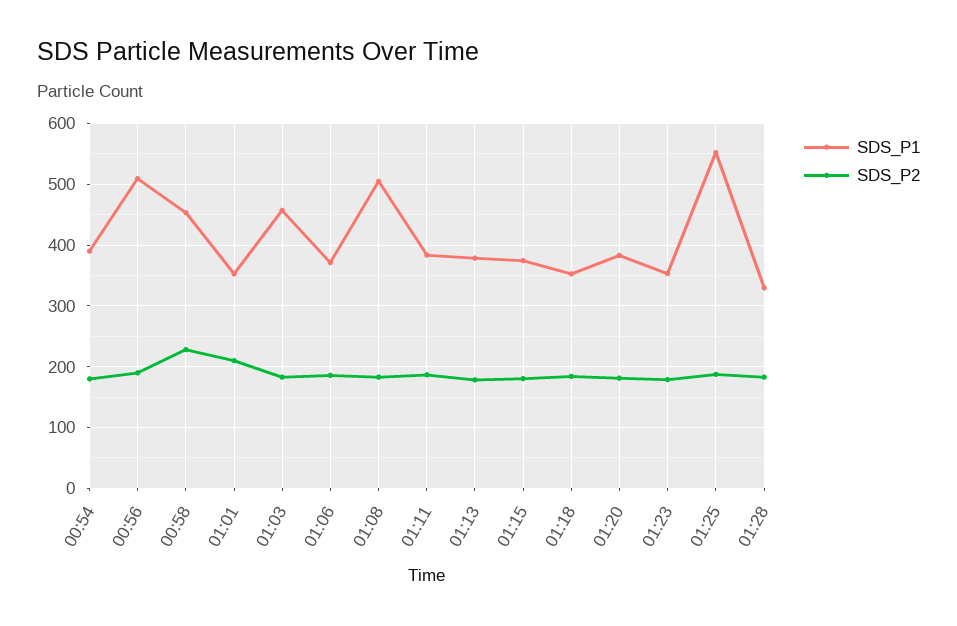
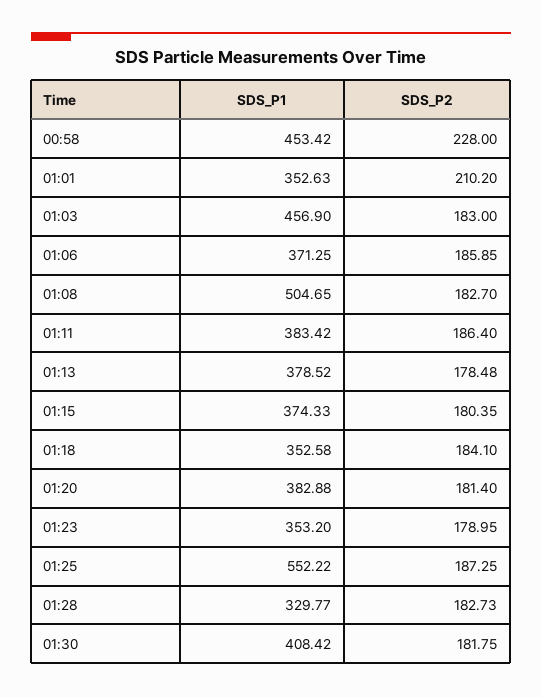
SDS_P1, 00:54: 390 -> none
SDS_P2, 00:54: 180 -> none
SDS_P1, 00:56: 510 -> none
SDS_P2, 00:56: 190 -> none
SDS_P1, 01:30: none -> 408.42
SDS_P2, 01:30: none -> 181.75

